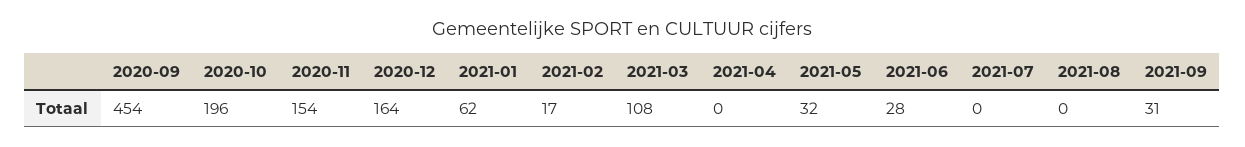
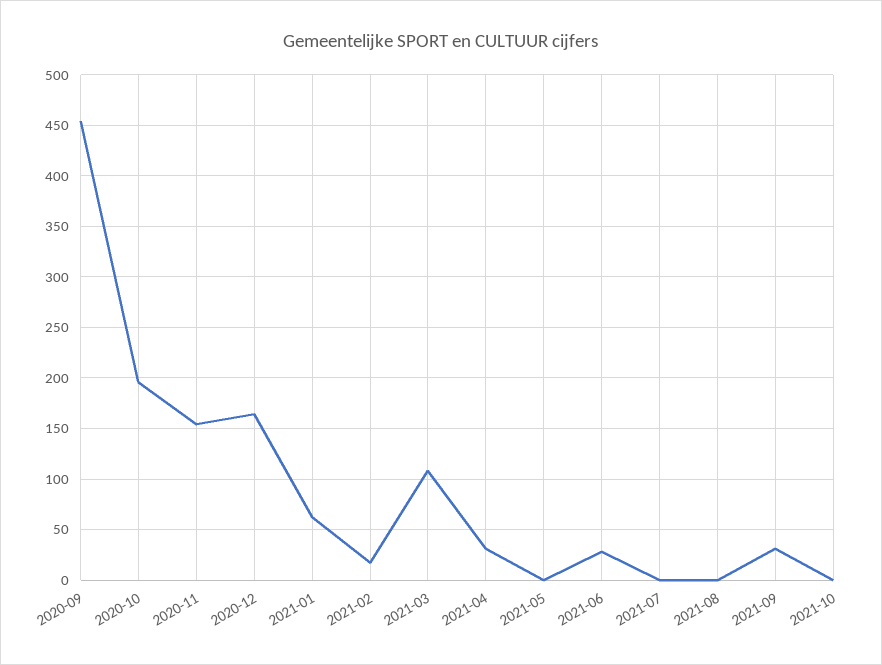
2021-04: 0 -> 30
2021-05: 32 -> 0
2021-10: none -> 0

